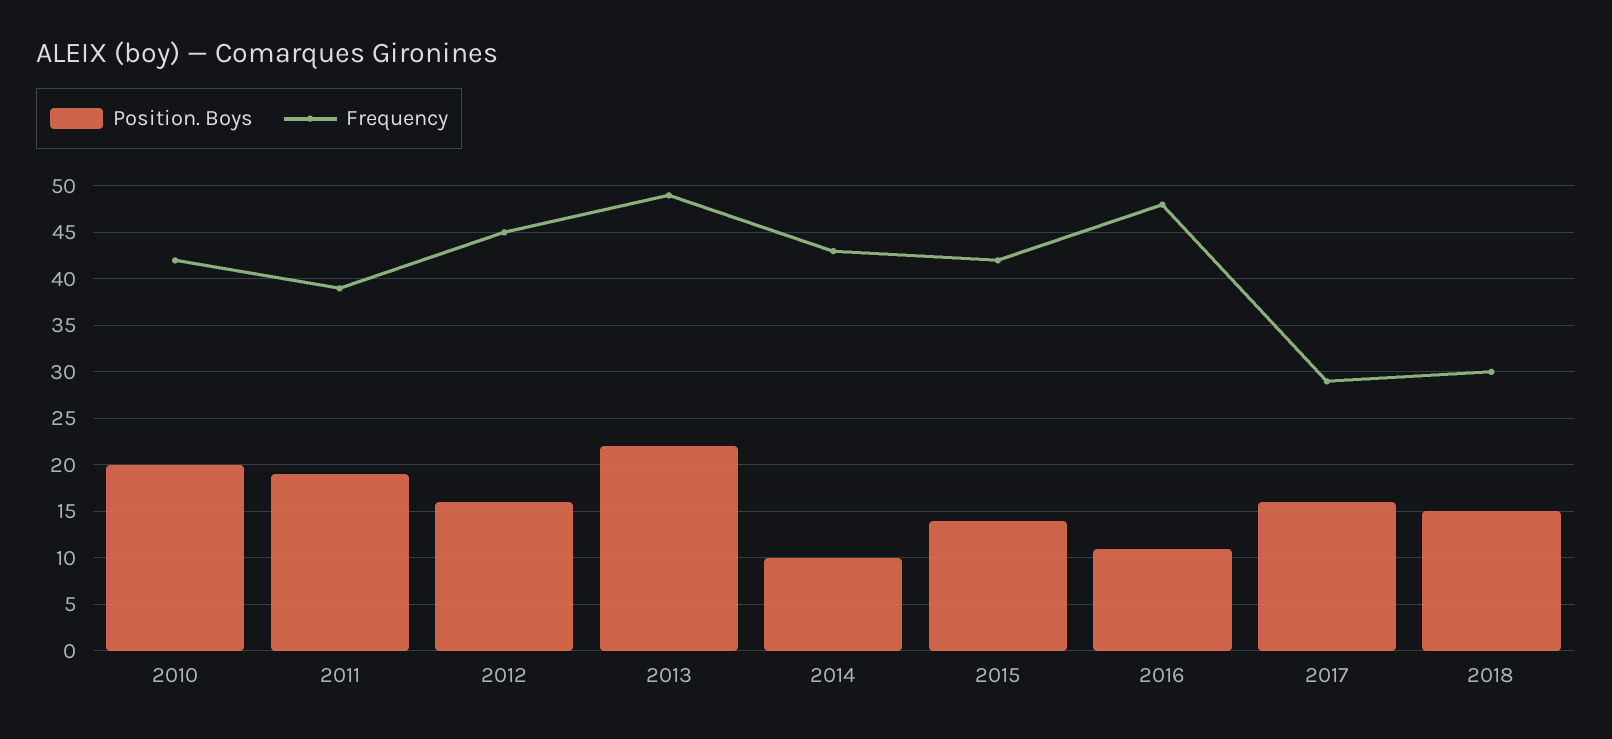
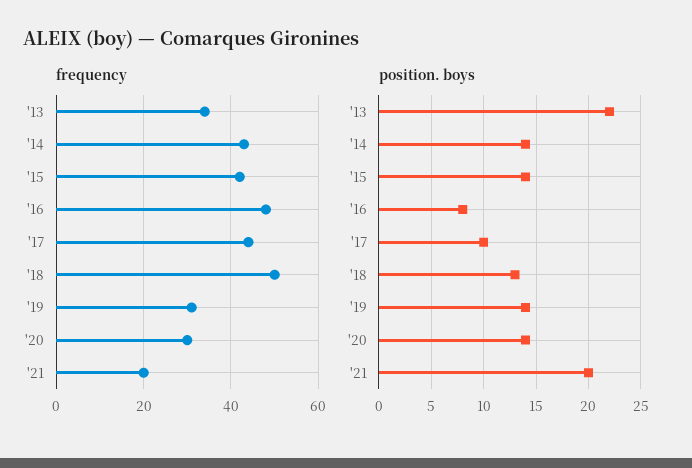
Position. Boys, 2010: 20 -> none
Frequency, 2010: 42 -> none
Position. Boys, 2011: 19 -> none
Frequency, 2011: 39 -> none
Position. Boys, 2012: 16 -> none
Frequency, 2012: 45 -> none
Frequency, 2013: 49 -> 35
Position. Boys, 2014: 10 -> 14
Position. Boys, 2016: 11 -> 8
Position. Boys, 2017: 16 -> 10
Frequency, 2017: 29 -> 45
Position. Boys, 2018: 15 -> 13
Frequency, 2018: 30 -> 50
Frequency, '19: none -> 30
Frequency, '20: none -> 30
Frequency, '21: none -> 20
Position. Boys, '19: none -> 14
Position. Boys, '20: none -> 14
Position. Boys, '21: none -> 20

